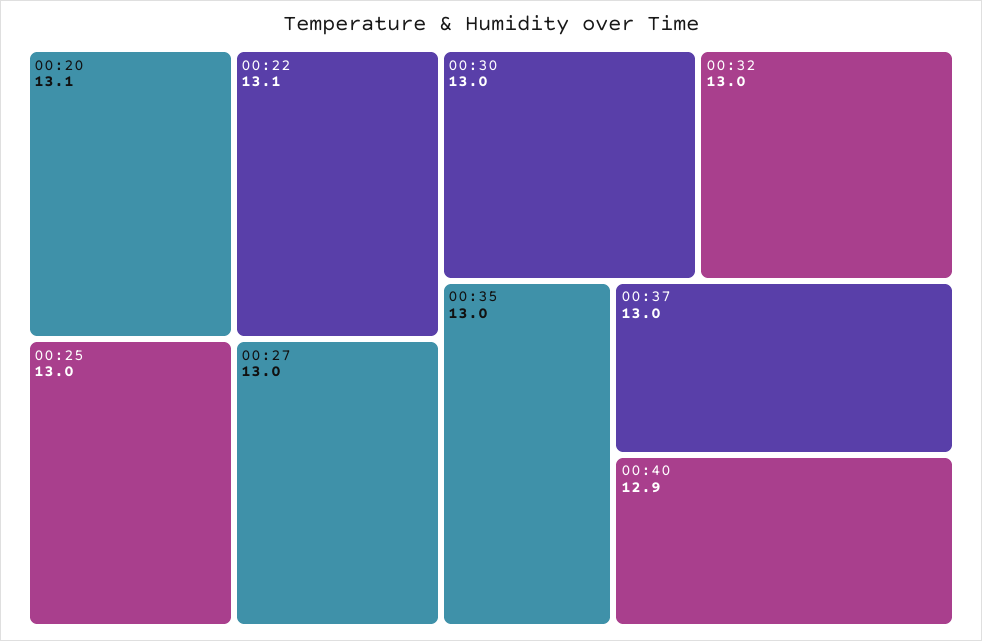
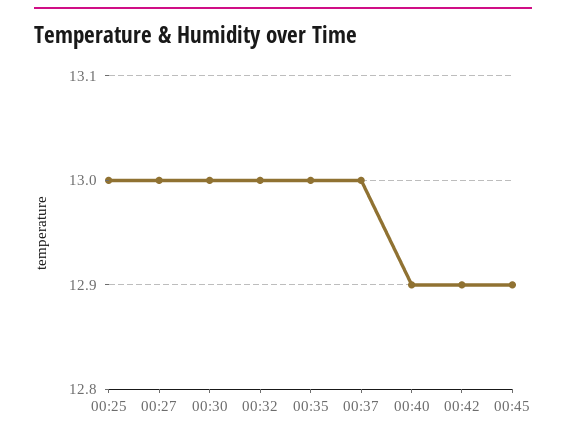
00:20: 13.1 -> none
00:22: 13.1 -> none
00:42: none -> 12.9
00:45: none -> 12.9

